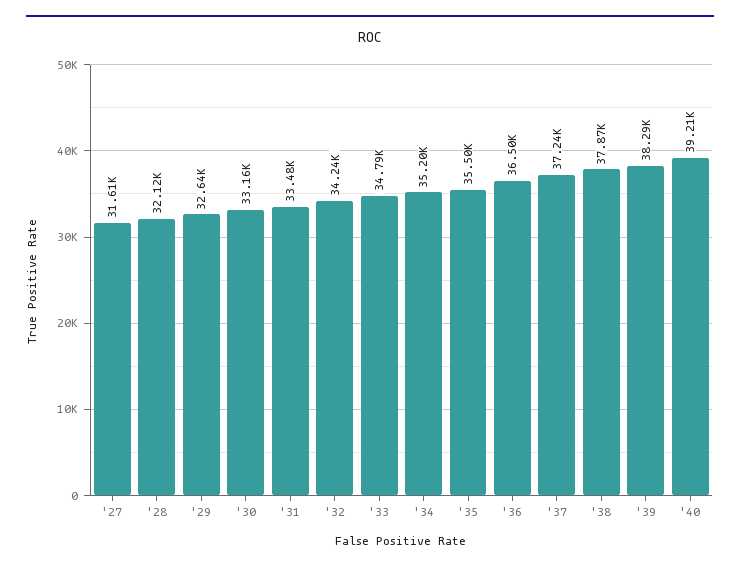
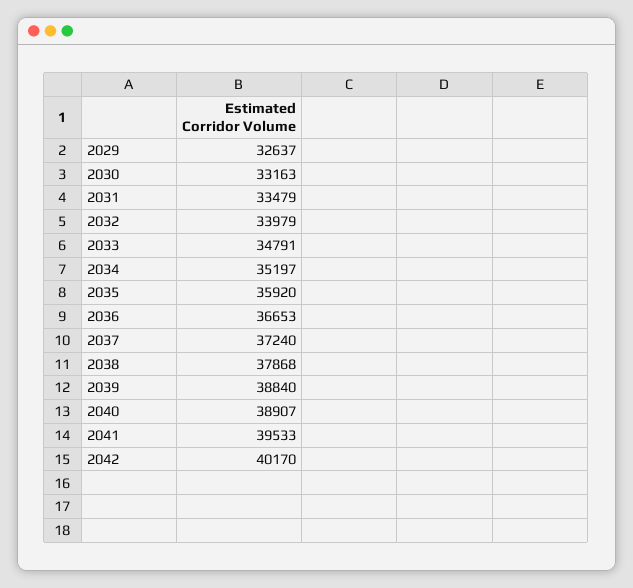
'27: 31610 -> none
'28: 32120 -> none
'32: 34240 -> 33979
'35: 35500 -> 35920
'36: 36500 -> 36653
'39: 38290 -> 38840
'40: 39210 -> 38907
2041: none -> 39533
2042: none -> 40170

